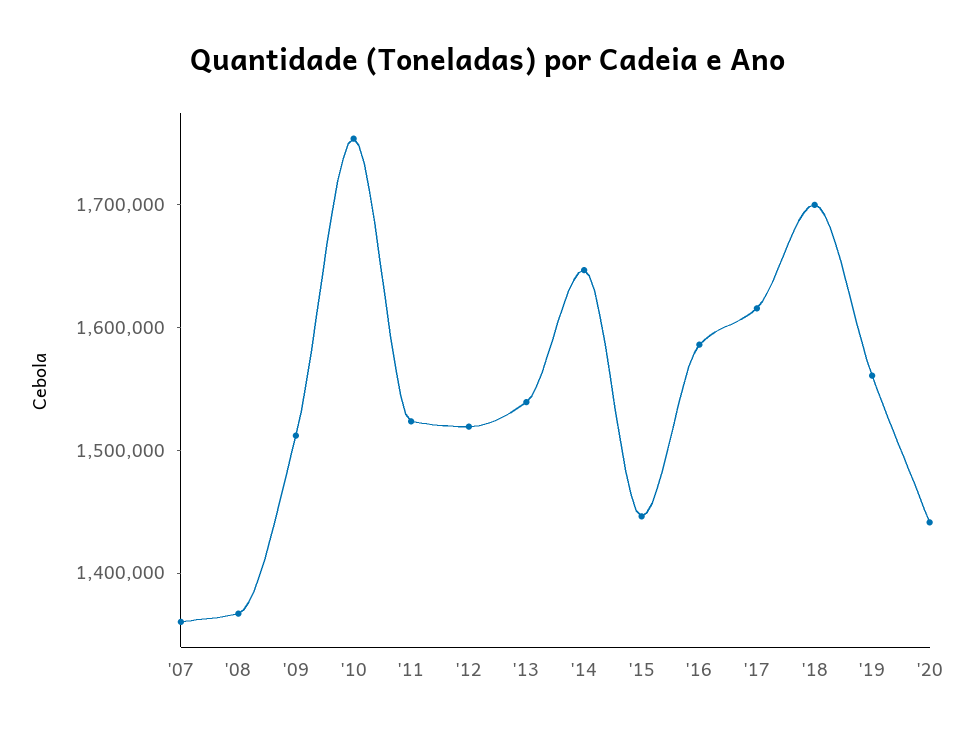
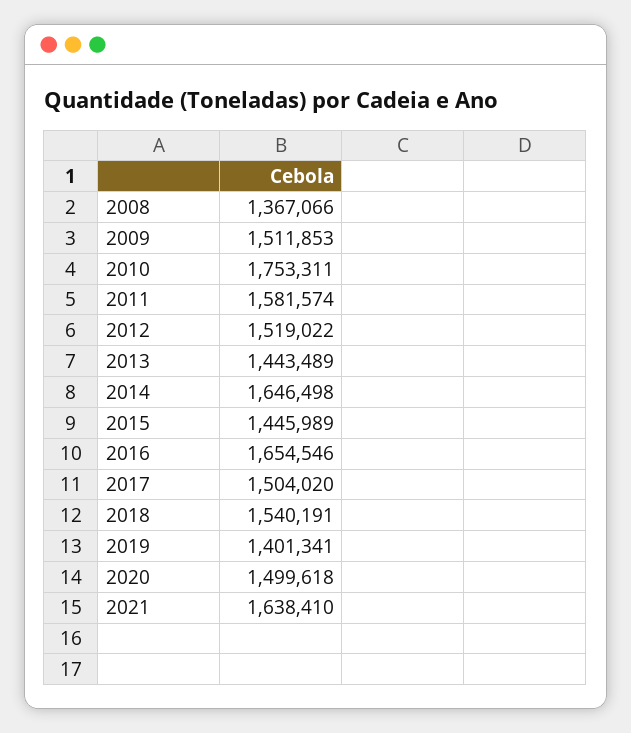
'07: 1360000 -> none
'11: 1520000 -> 1581574
'13: 1540000 -> 1443489
'16: 1580000 -> 1654546
'17: 1620000 -> 1504020
'18: 1700000 -> 1540191
'19: 1560000 -> 1401341
'20: 1440000 -> 1499618
2021: none -> 1638410

